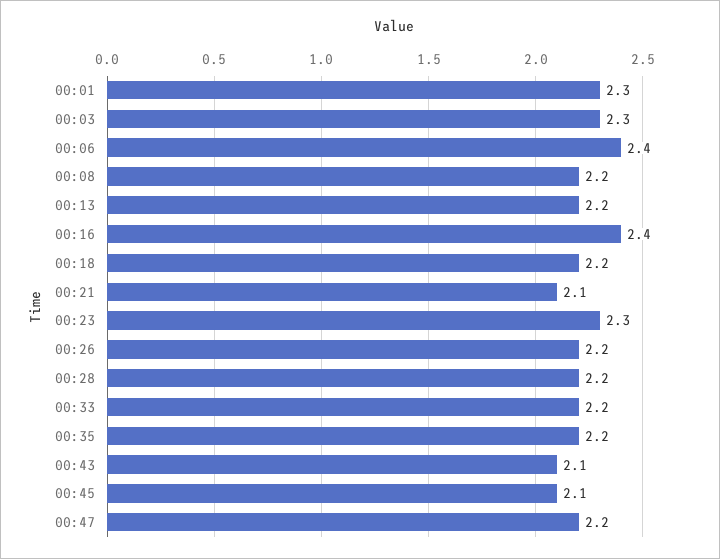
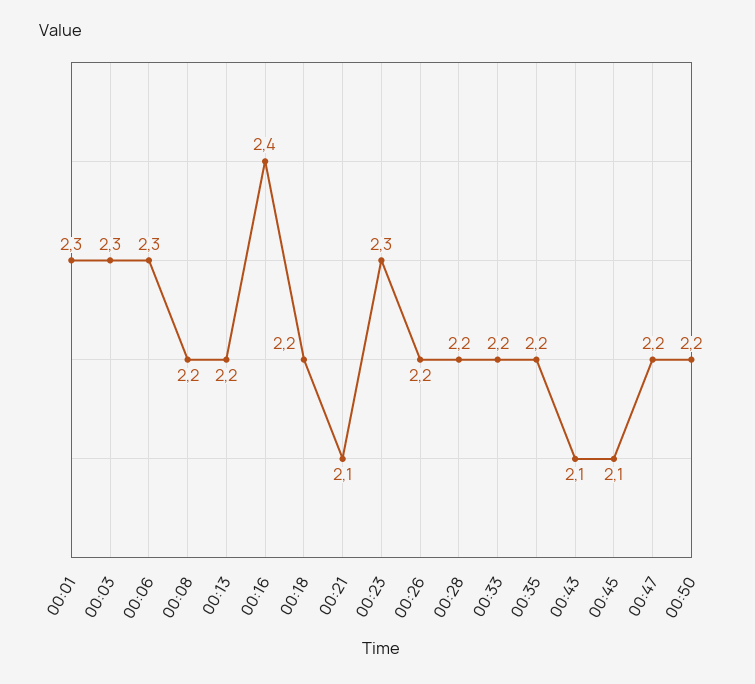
00:06: 2.4 -> 2.3
00:50: none -> 2.2

